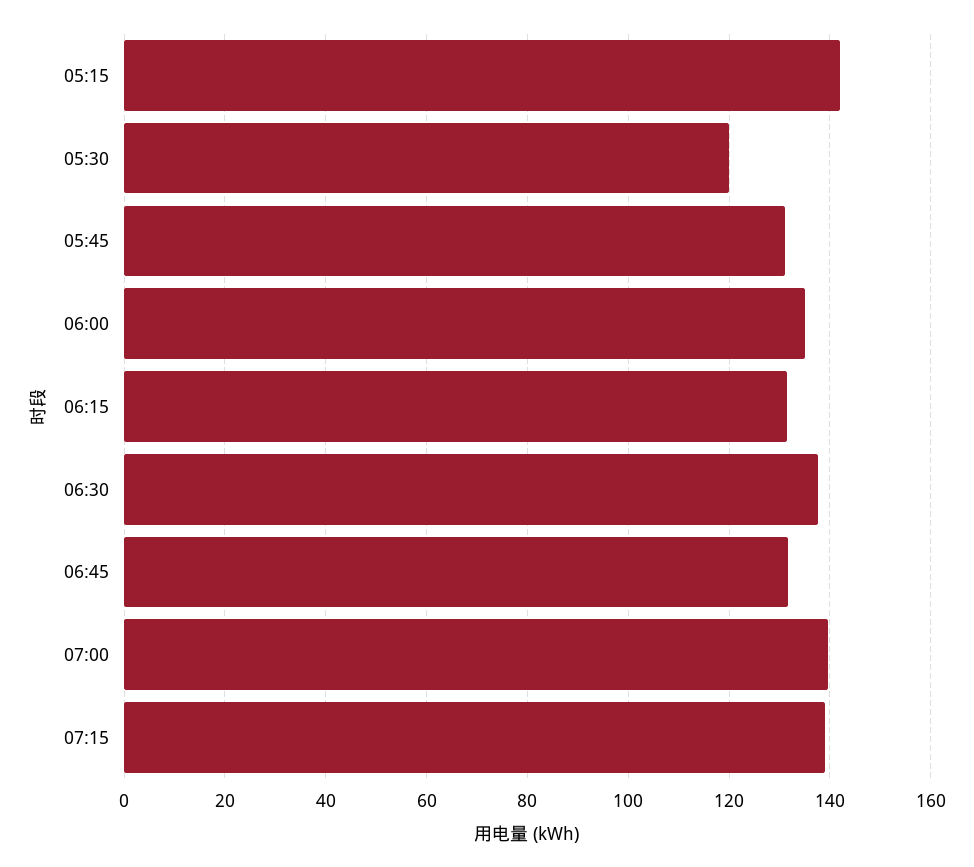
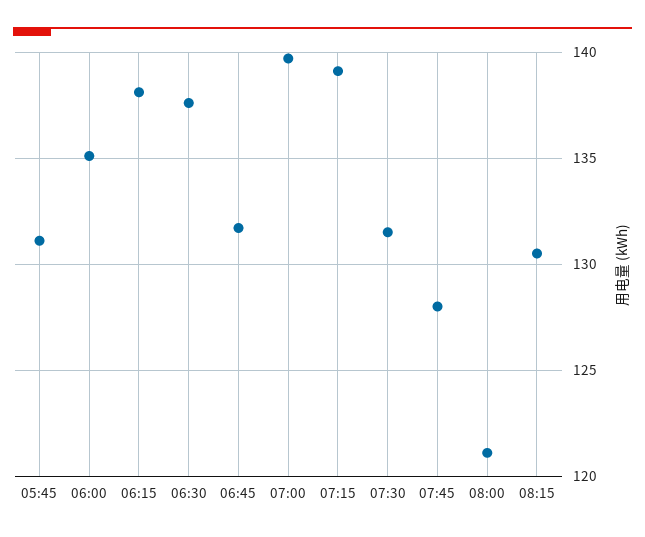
05:15: 142 -> none
05:30: 120 -> none
06:15: 132 -> 138
07:30: none -> 131.5
07:45: none -> 128
08:00: none -> 121
08:15: none -> 130.5

